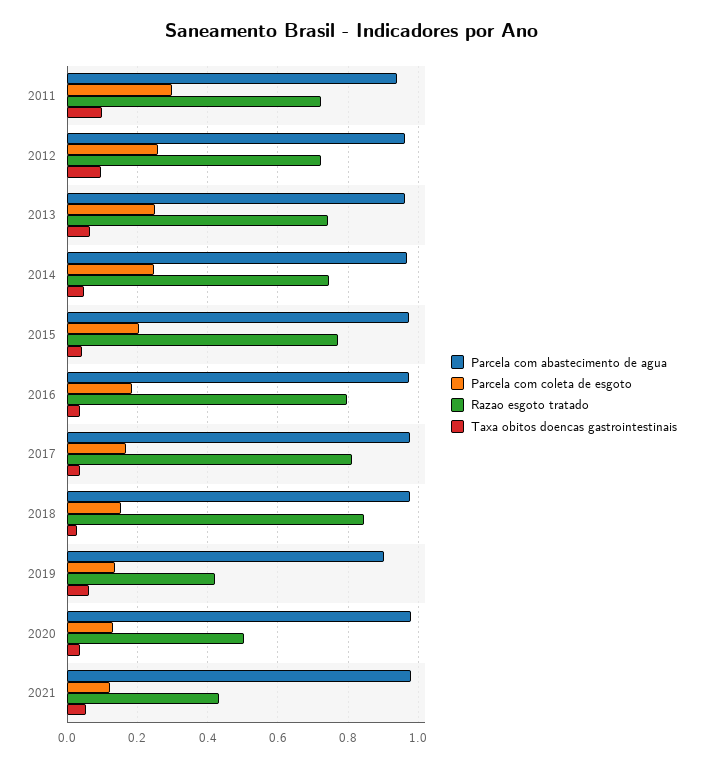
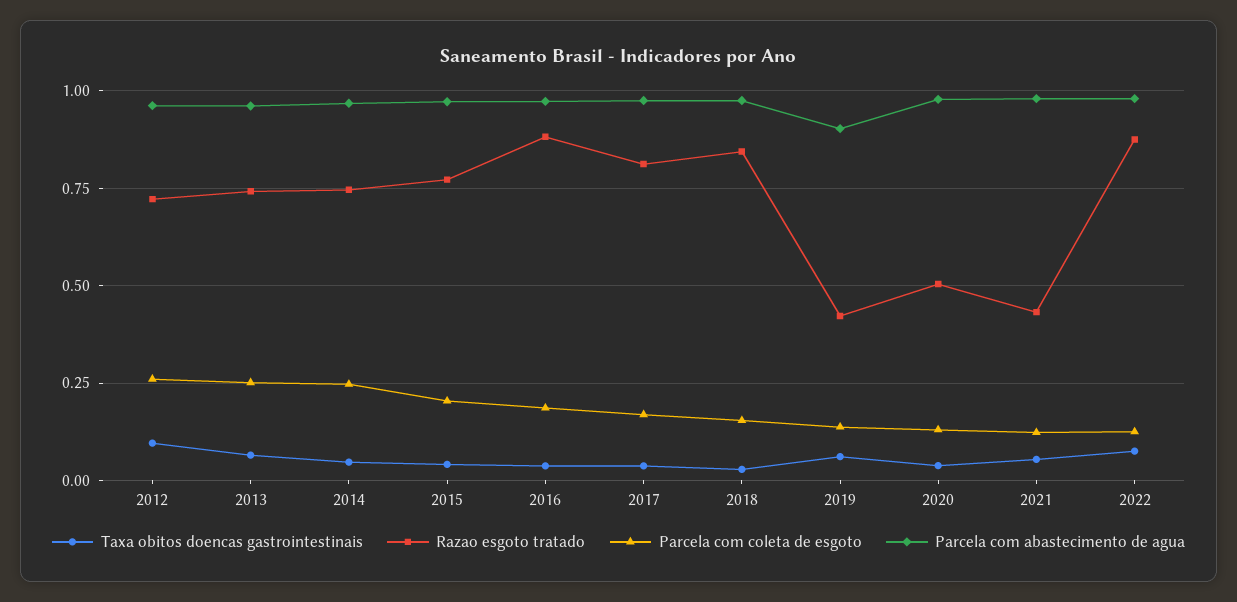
Parcela com abastecimento de agua, 2011: 0.94 -> none
Parcela com coleta de esgoto, 2011: 0.3 -> none
Razao esgoto tratado, 2011: 0.72 -> none
Taxa obitos doencas gastrointestinais, 2011: 0.1 -> none
Razao esgoto tratado, 2016: 0.8 -> 0.875
Taxa obitos doencas gastrointestinais, 2022: none -> 0.075
Razao esgoto tratado, 2022: none -> 0.875
Parcela com coleta de esgoto, 2022: none -> 0.125
Parcela com abastecimento de agua, 2022: none -> 0.975

